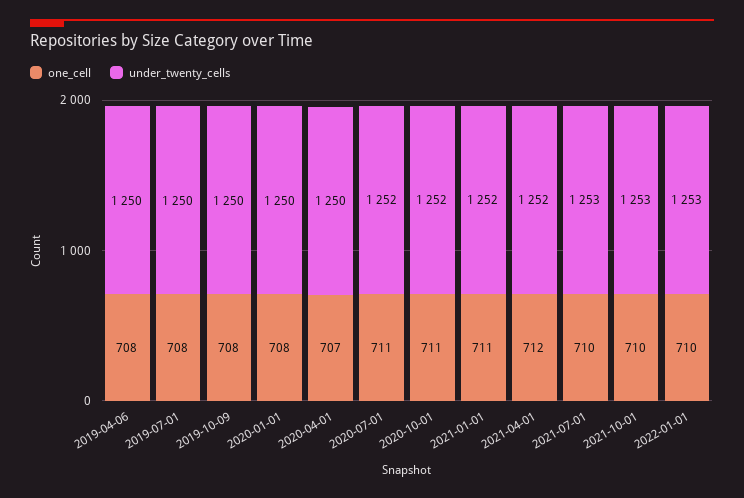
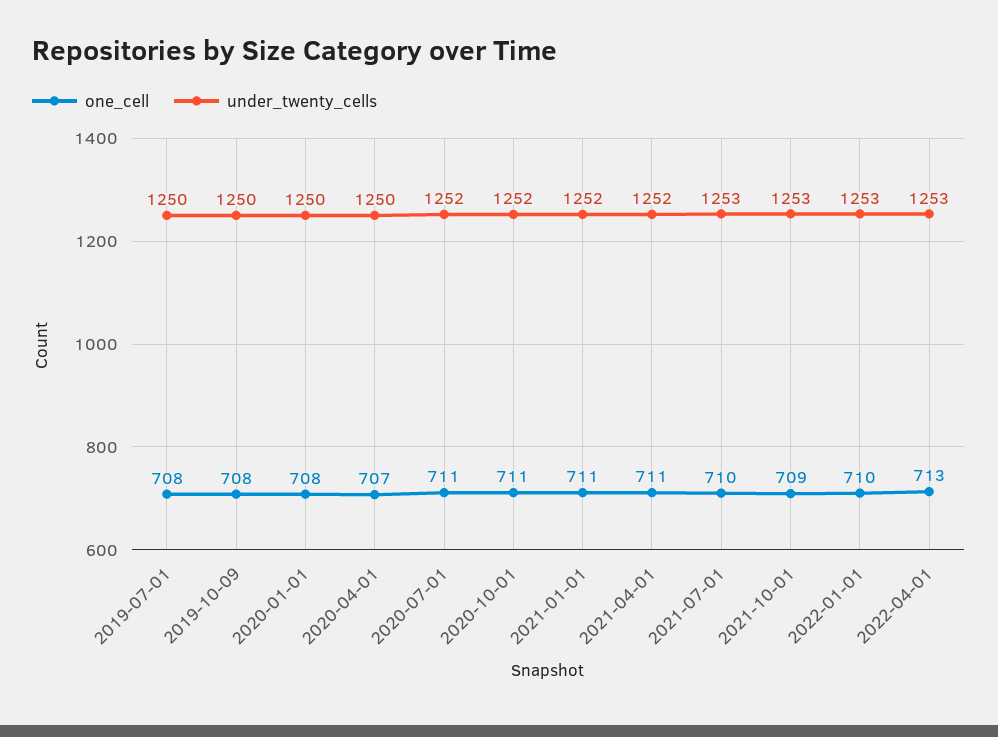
one_cell, 2019-04-06: 708 -> none
under_twenty_cells, 2019-04-06: 1250 -> none
one_cell, 2021-04-01: 712 -> 711
one_cell, 2021-10-01: 710 -> 709
one_cell, 2022-04-01: none -> 713
under_twenty_cells, 2022-04-01: none -> 1253

